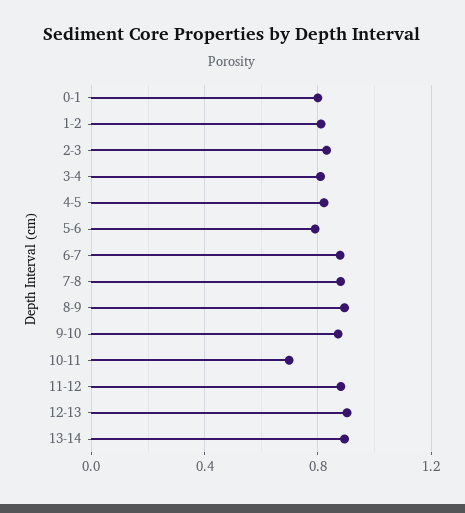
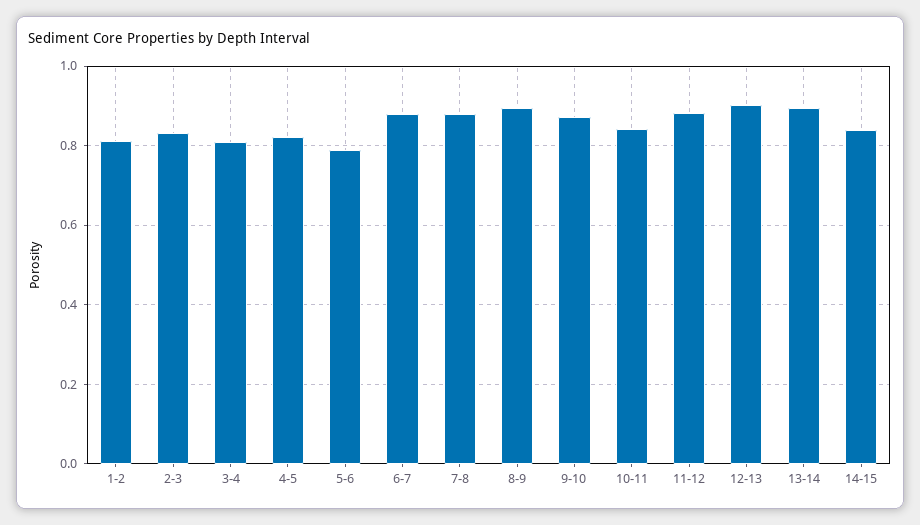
0-1: 0.8 -> none
10-11: 0.7 -> 0.84
14-15: none -> 0.84

